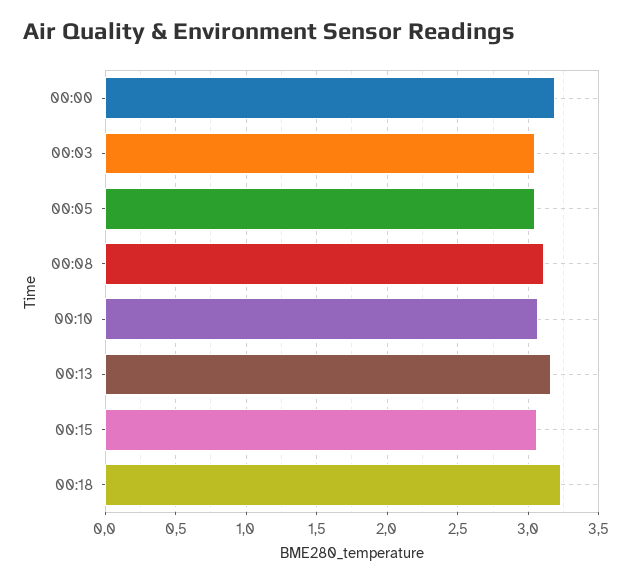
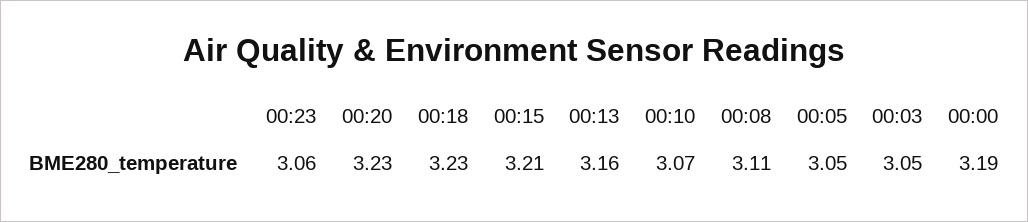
00:15: 3.05 -> 3.21
00:23: none -> 3.06
00:20: none -> 3.23

